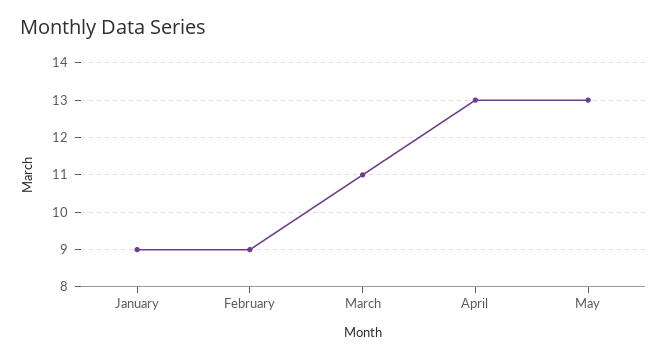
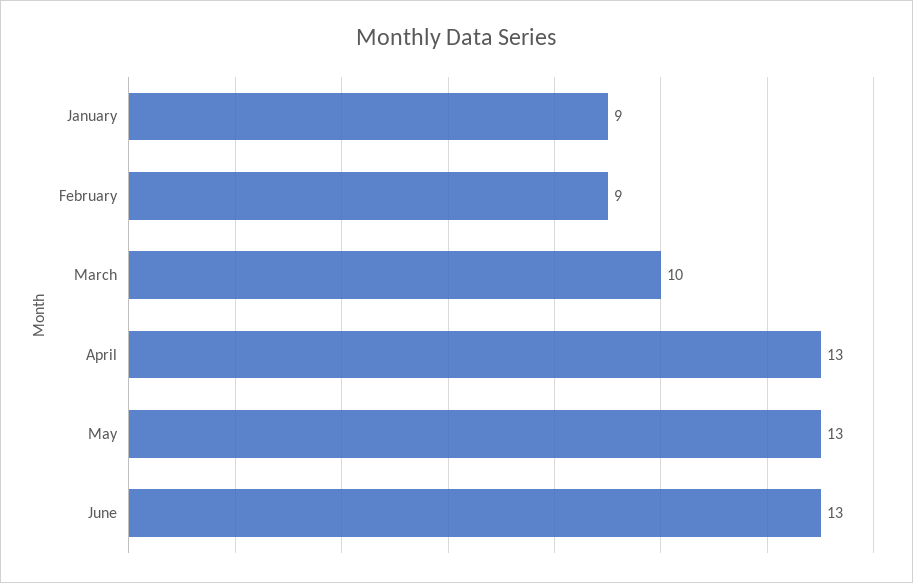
March: 11 -> 10
June: none -> 13

